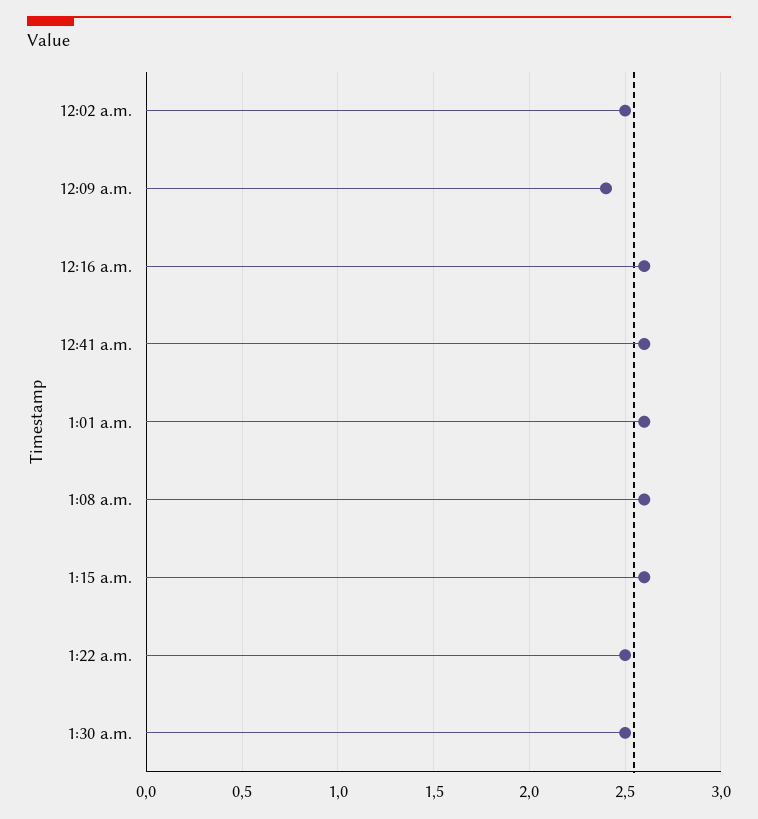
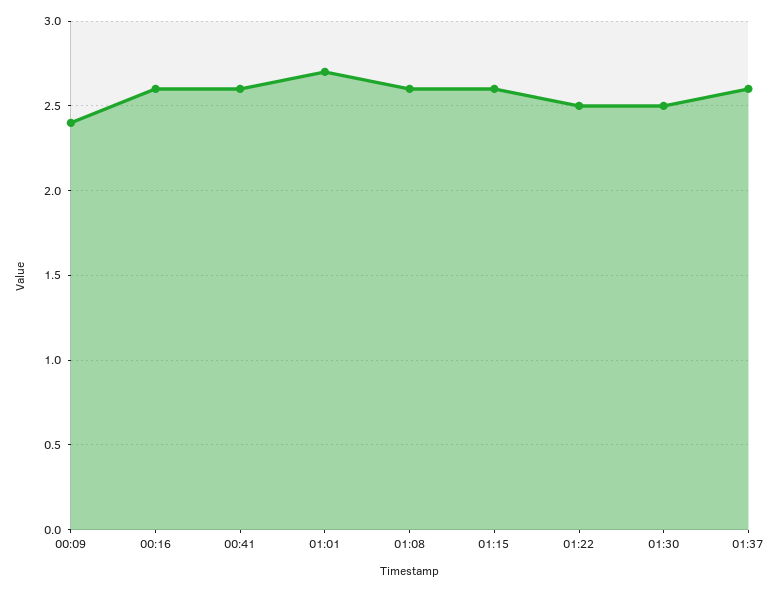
12:02 a.m.: 2.5 -> none
1:01 a.m.: 2.6 -> 2.7
01:37: none -> 2.6

